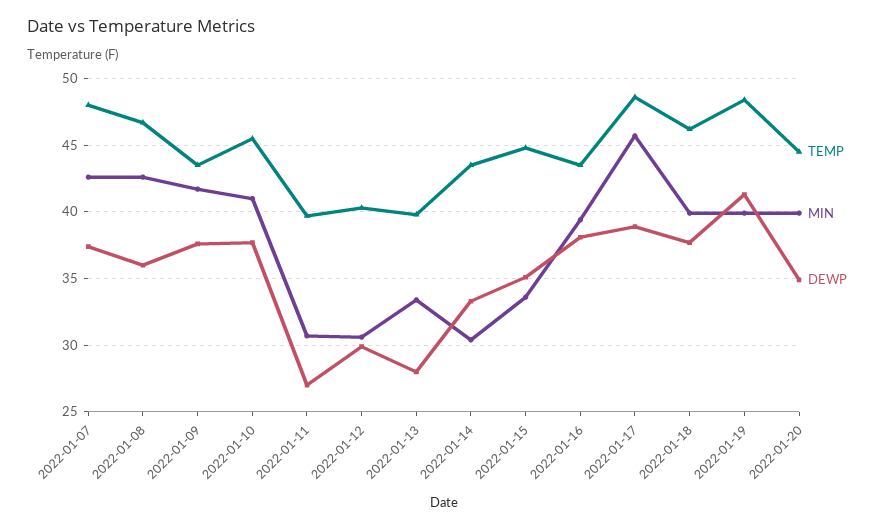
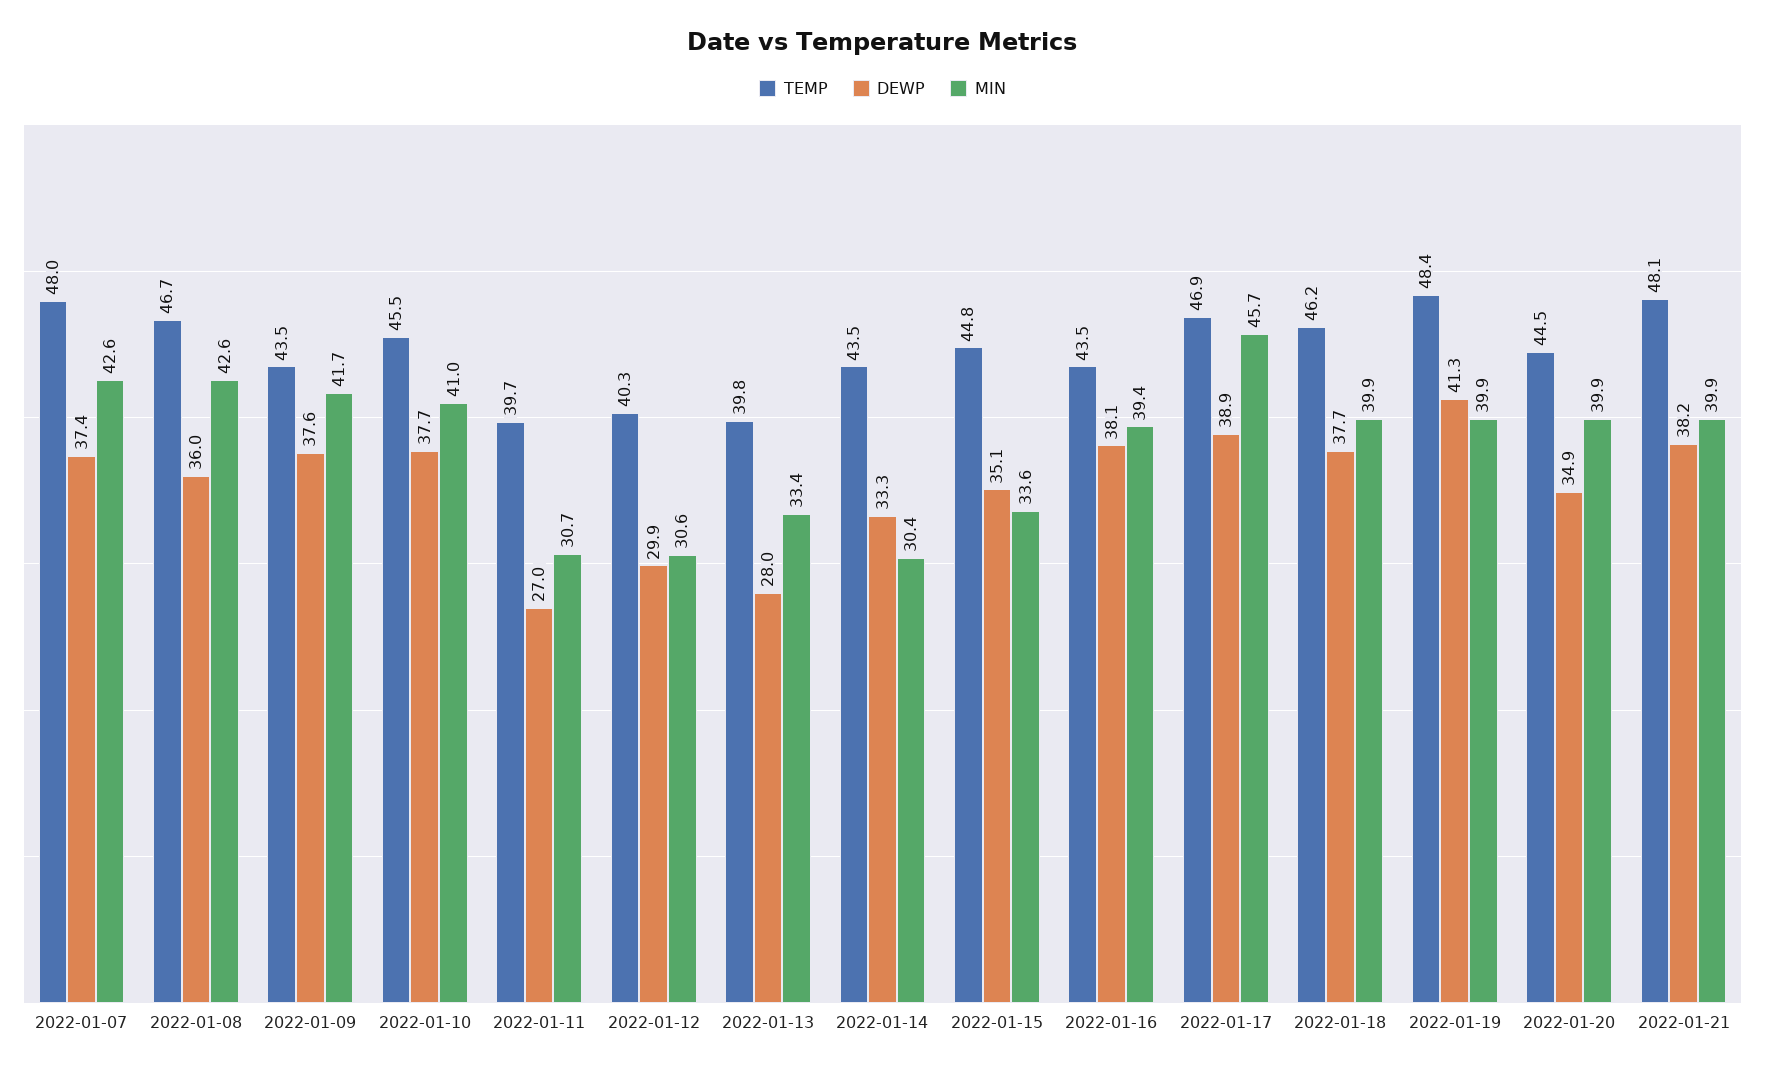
TEMP, 2022-01-17: 48.5 -> 46.9
TEMP, 2022-01-21: none -> 48.1
DEWP, 2022-01-21: none -> 38.2
MIN, 2022-01-21: none -> 39.9

